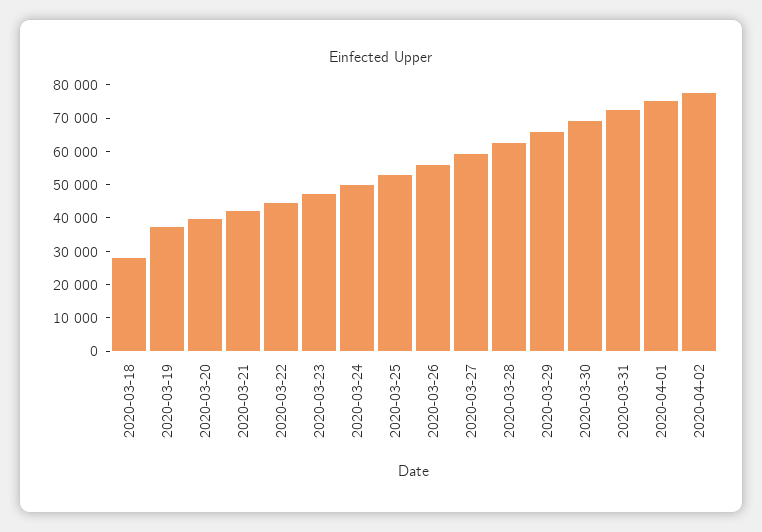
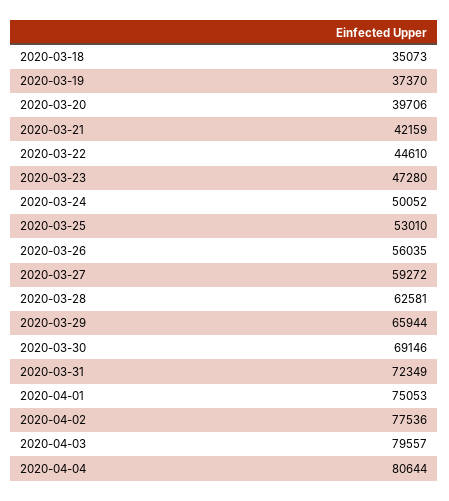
2020-03-18: 27500 -> 35073
2020-04-03: none -> 79557
2020-04-04: none -> 80644

